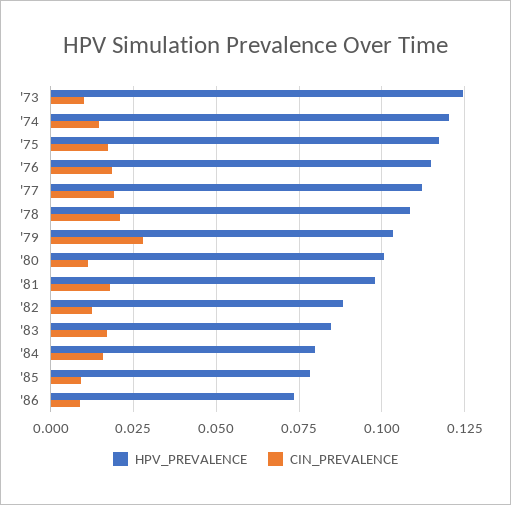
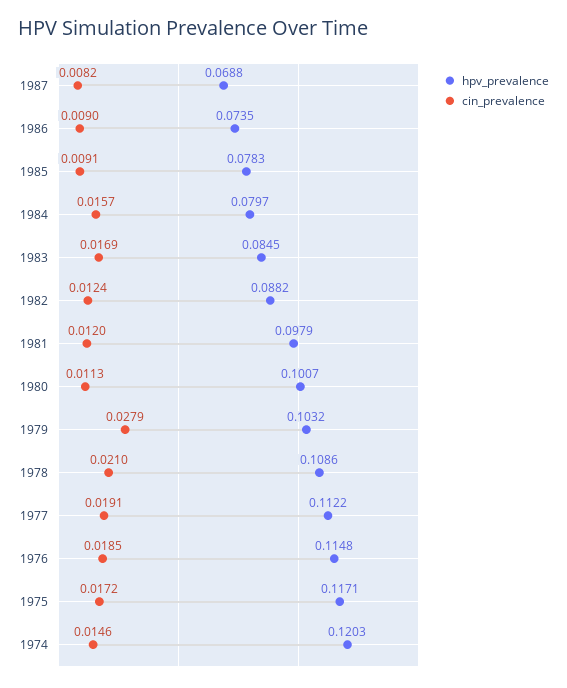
HPV_PREVALENCE, '73: 0.125 -> none
CIN_PREVALENCE, '73: 0.01 -> none
CIN_PREVALENCE, '81: 0.0175 -> 0.012
HPV_PREVALENCE, 1987: none -> 0.0688
CIN_PREVALENCE, 1987: none -> 0.0082

